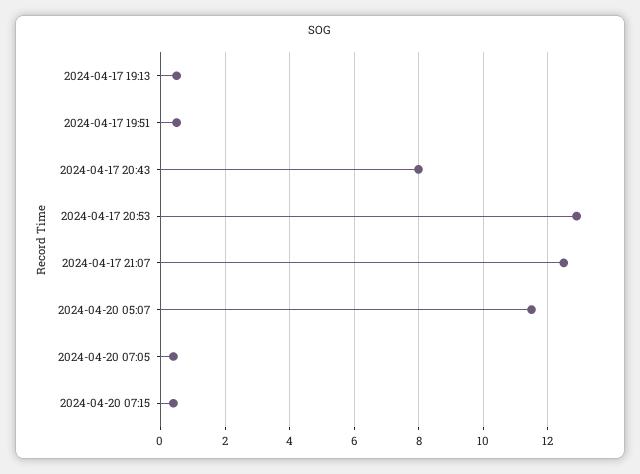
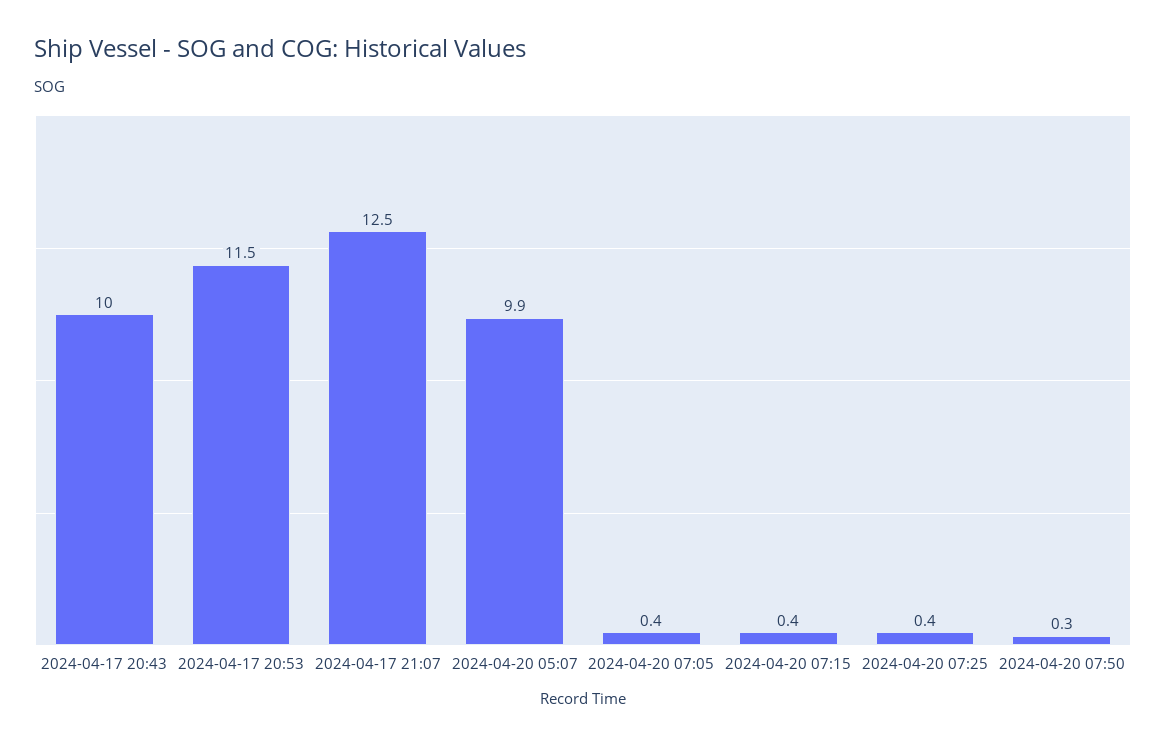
2024-04-17 19:13: 0.5 -> none
2024-04-17 19:51: 0.5 -> none
2024-04-17 20:43: 8 -> 10
2024-04-17 20:53: 13 -> 11.5
2024-04-20 05:07: 11.5 -> 9.9
2024-04-20 07:25: none -> 0.4
2024-04-20 07:50: none -> 0.3

